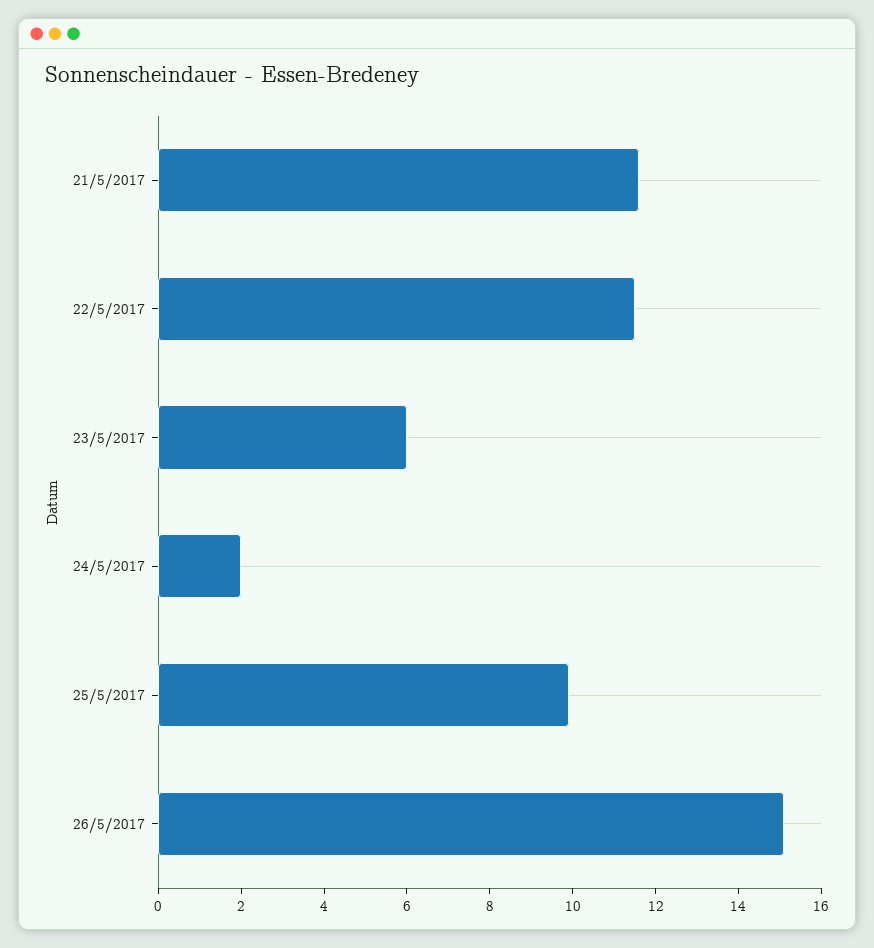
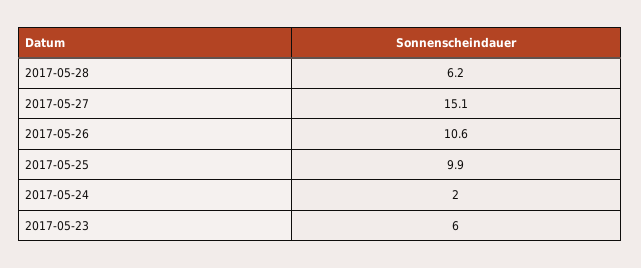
21/5/2017: 11.5 -> none
22/5/2017: 11.5 -> none
26/5/2017: 15 -> 10.6
2017-05-28: none -> 6.2
2017-05-27: none -> 15.1

